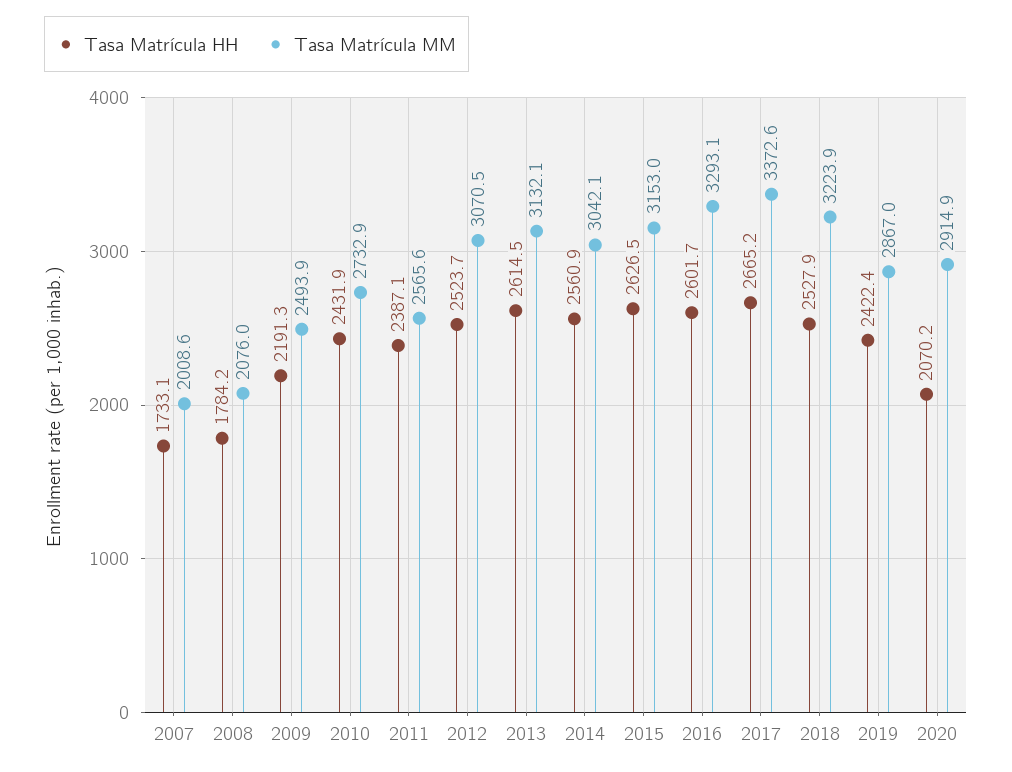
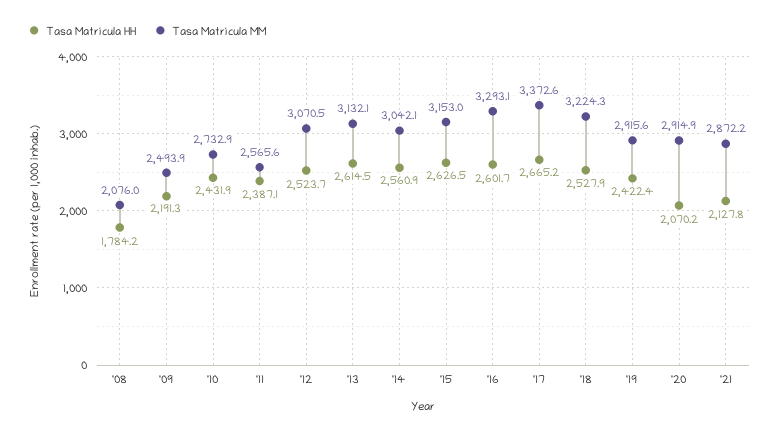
Tasa Matrícula HH, 2007: 1733.1 -> none
Tasa Matrícula MM, 2007: 2008.6 -> none
Tasa Matrícula MM, 2018: 3223.9 -> 3224.3
Tasa Matrícula MM, 2019: 2867 -> 2915.6
Tasa Matrícula HH, '21: none -> 2127.8
Tasa Matrícula MM, '21: none -> 2872.2

